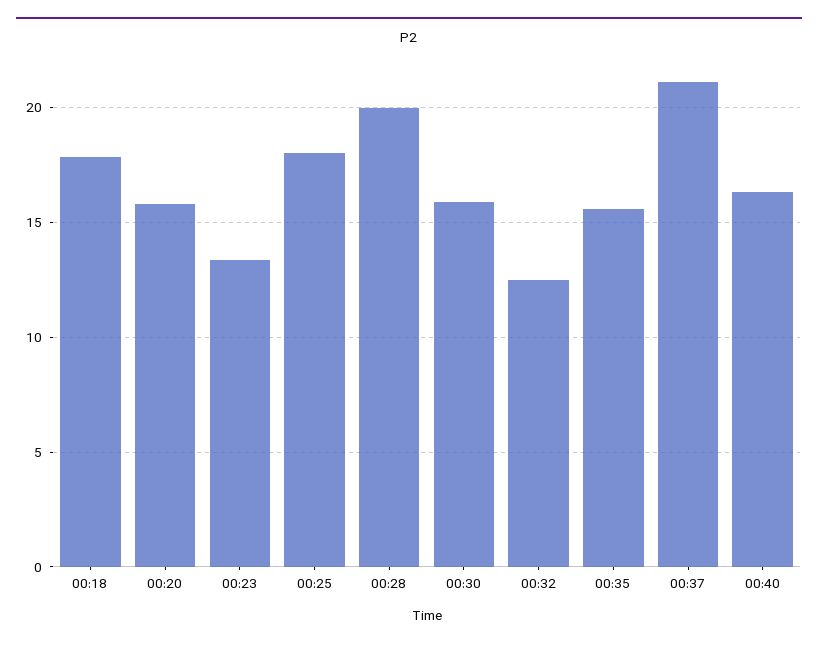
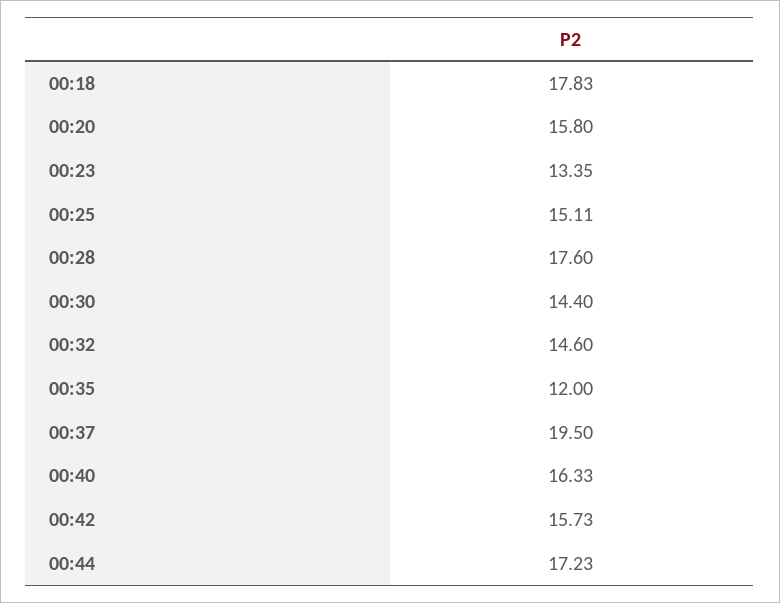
00:25: 18 -> 15.11
00:28: 20 -> 17.6
00:30: 16 -> 14.4
00:32: 12.5 -> 14.6
00:35: 15.5 -> 12
00:37: 21 -> 19.5
00:42: none -> 15.73
00:44: none -> 17.23

